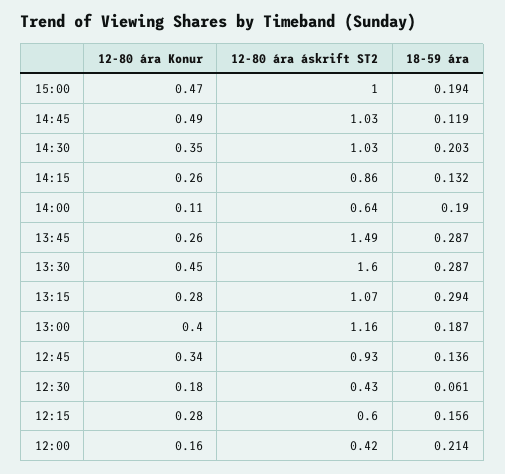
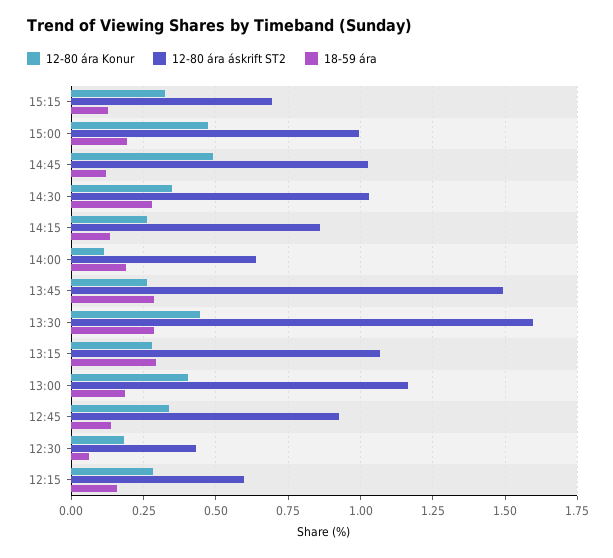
18-59 ára, 14:30: 0.203 -> 0.275
12-80 ára Konur, 12:00: 0.16 -> none
12-80 ára áskrift ST2, 12:00: 0.42 -> none
18-59 ára, 12:00: 0.214 -> none
12-80 ára Konur, 15:15: none -> 0.325
12-80 ára áskrift ST2, 15:15: none -> 0.7
18-59 ára, 15:15: none -> 0.125

